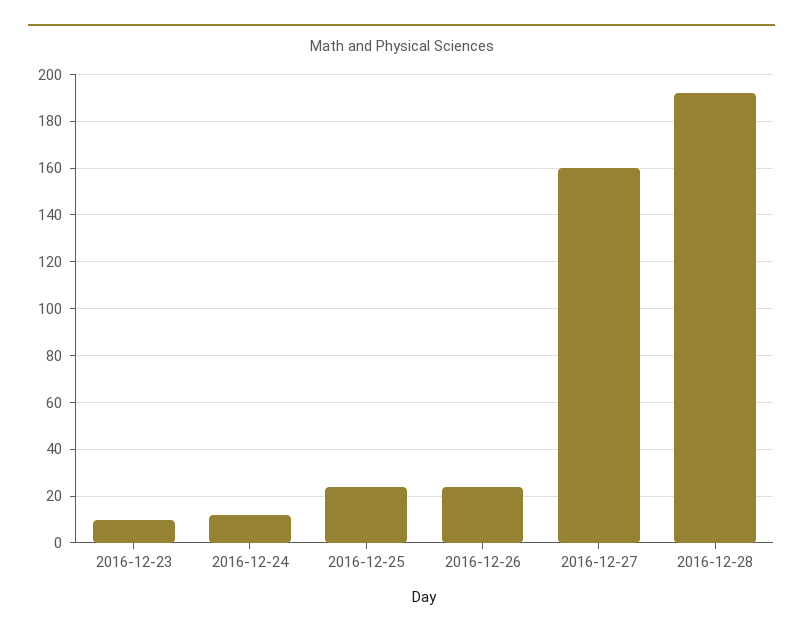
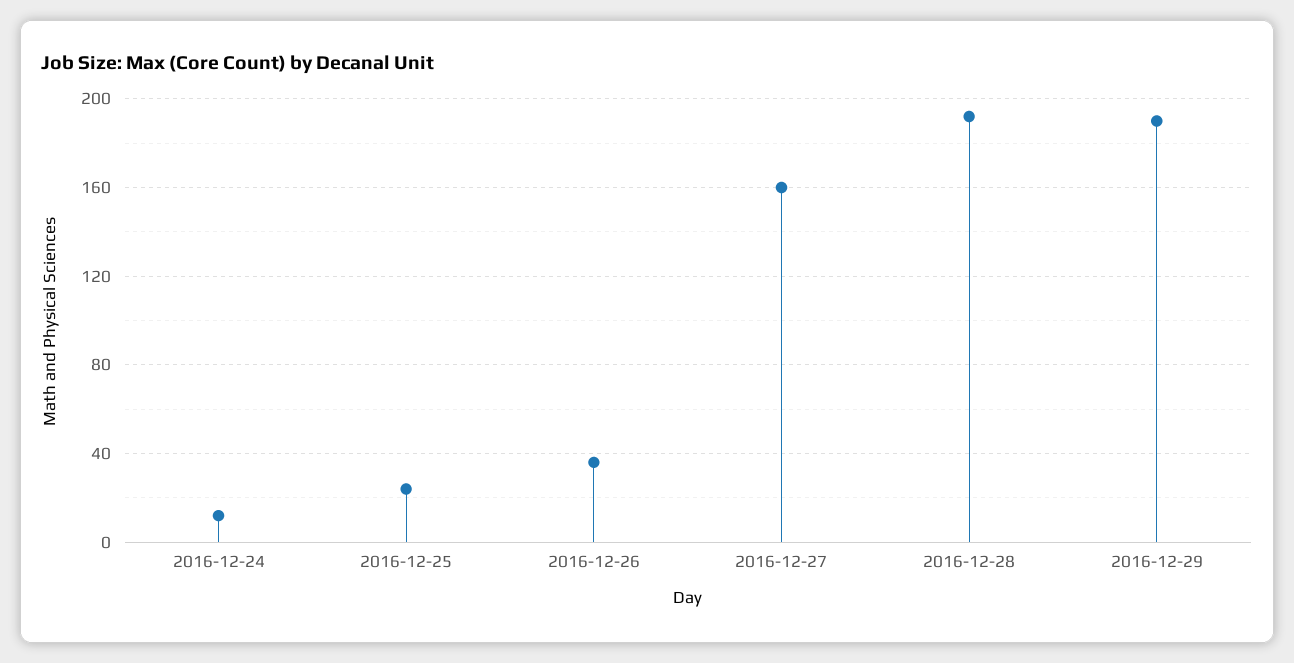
2016-12-23: 10 -> none
2016-12-26: 25 -> 35
2016-12-29: none -> 190

